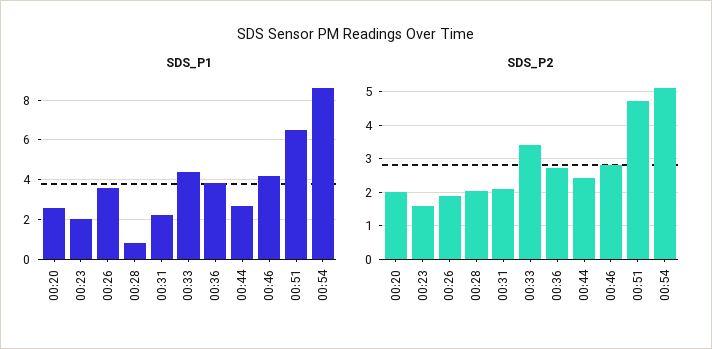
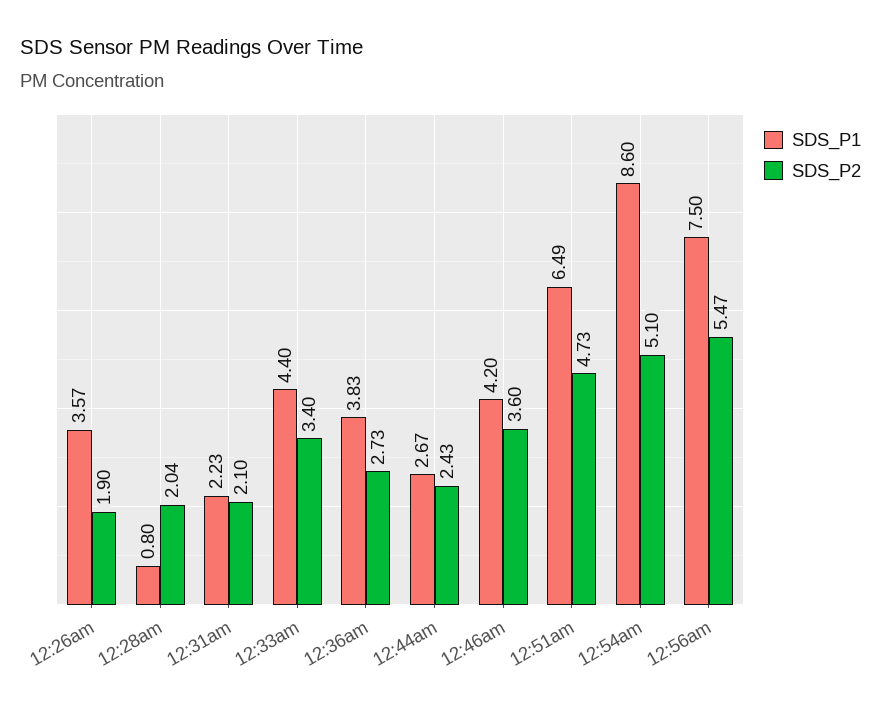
SDS_P1, 00:20: 2.5 -> none
SDS_P1, 00:23: 2 -> none
SDS_P2, 00:20: 2 -> none
SDS_P2, 00:23: 1.6 -> none
SDS_P2, 00:46: 2.8 -> 3.6
SDS_P1, 12:56am: none -> 7.5
SDS_P2, 12:56am: none -> 5.47

